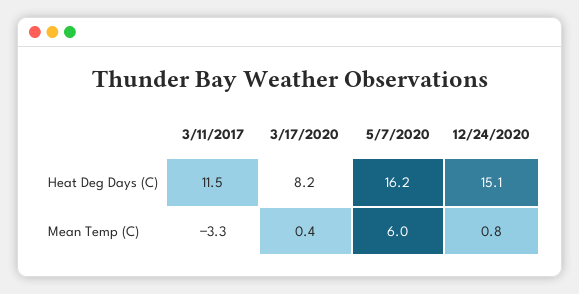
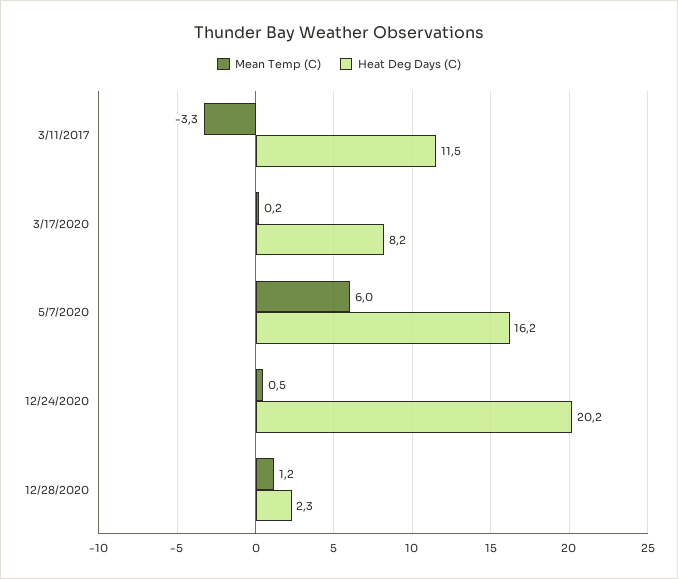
Heat Deg Days (C), 12/24/2020: 15.1 -> 20.2
Mean Temp (C), 3/17/2020: 0.4 -> 0.2
Mean Temp (C), 12/24/2020: 0.8 -> 0.5
Mean Temp (C), 12/28/2020: none -> 1.2
Heat Deg Days (C), 12/28/2020: none -> 2.3

